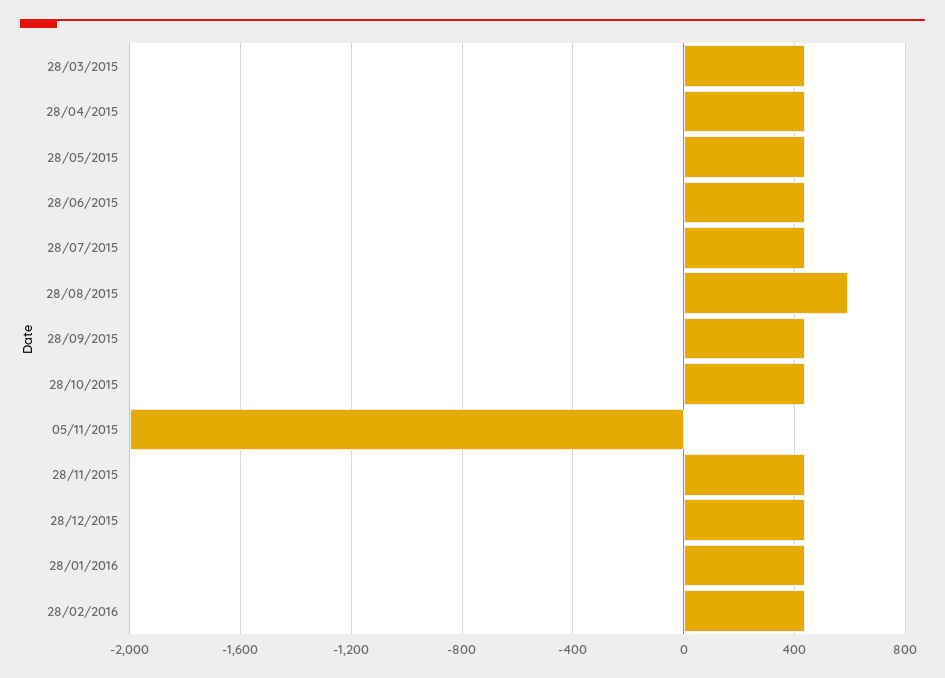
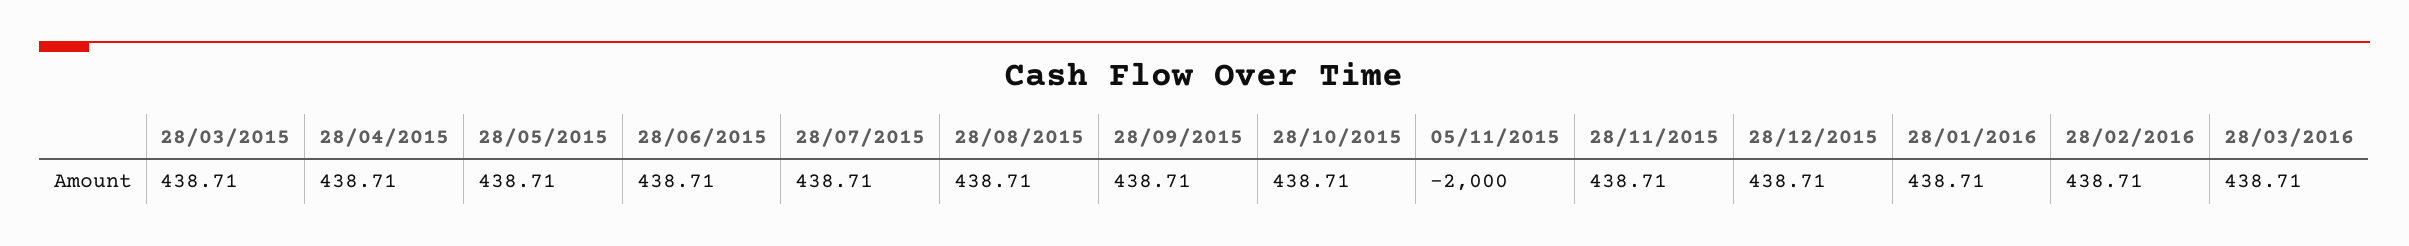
28/08/2015: 600 -> 438.71
28/03/2016: none -> 438.71

